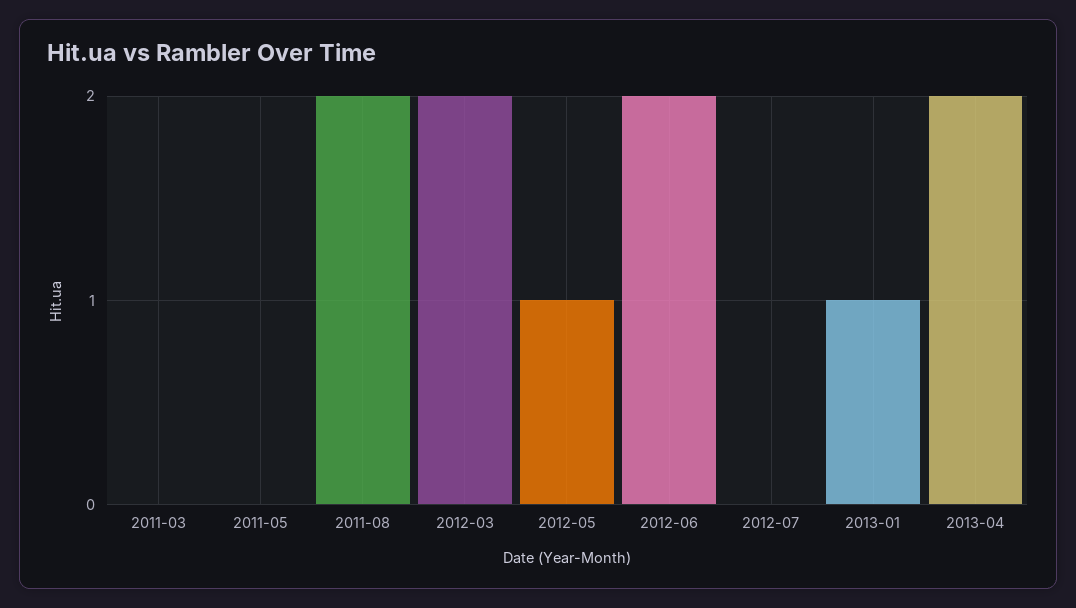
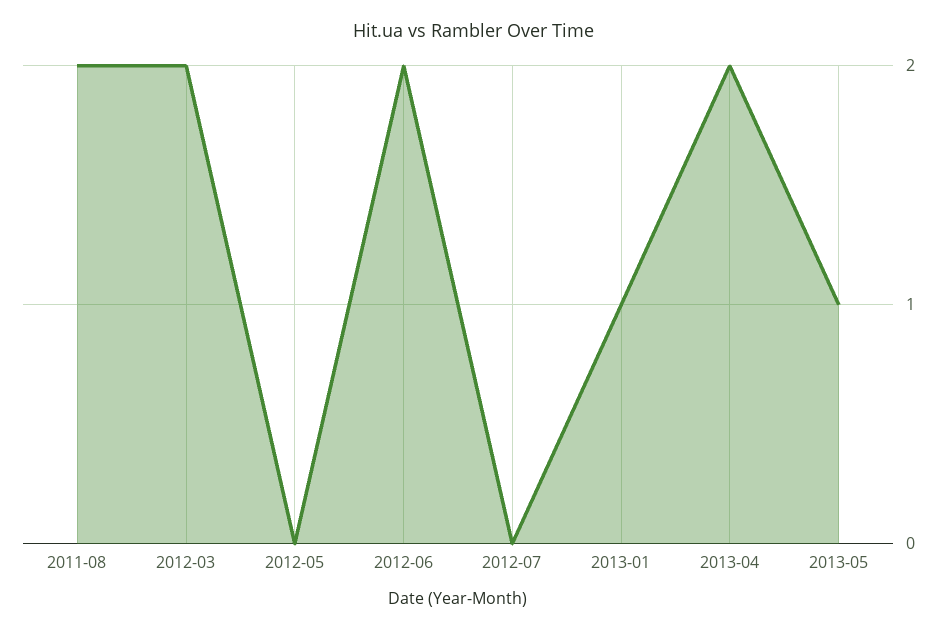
2011-03: 0 -> none
2011-05: 0 -> none
2012-05: 1 -> 0
2013-05: none -> 1

